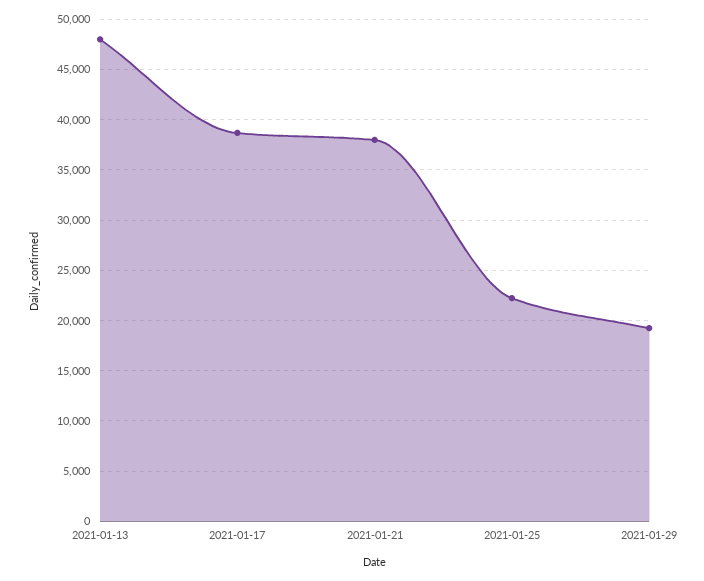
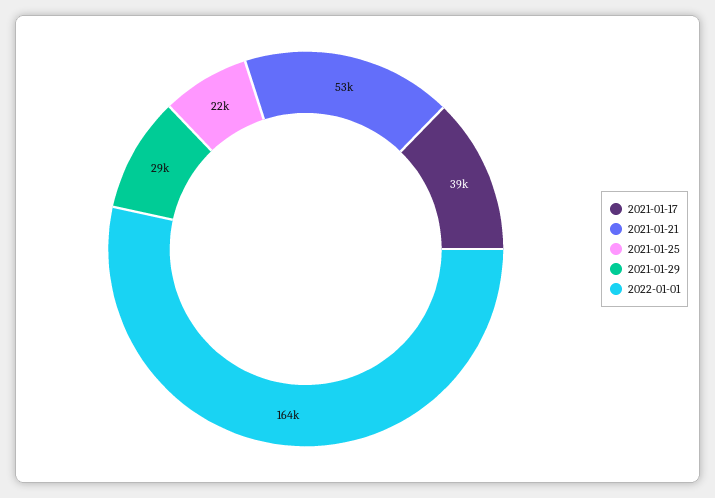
2021-01-13: 48000 -> none
2021-01-21: 38000 -> 53000
2021-01-29: 19000 -> 29000
2022-01-01: none -> 164000

